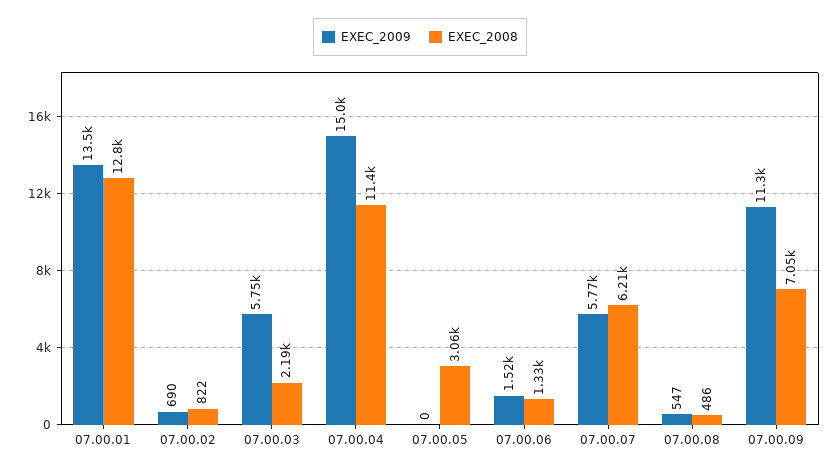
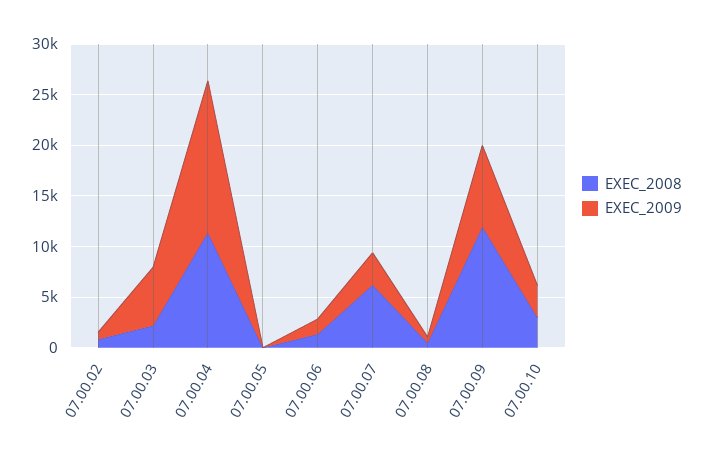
EXEC_2009, 07.00.01: 13500 -> none
EXEC_2008, 07.00.01: 12800 -> none
EXEC_2008, 07.00.05: 3060 -> 0
EXEC_2009, 07.00.07: 5770 -> 3000
EXEC_2009, 07.00.09: 11300 -> 8000
EXEC_2008, 07.00.09: 7050 -> 12000
EXEC_2008, 07.00.10: none -> 3000
EXEC_2009, 07.00.10: none -> 3000

